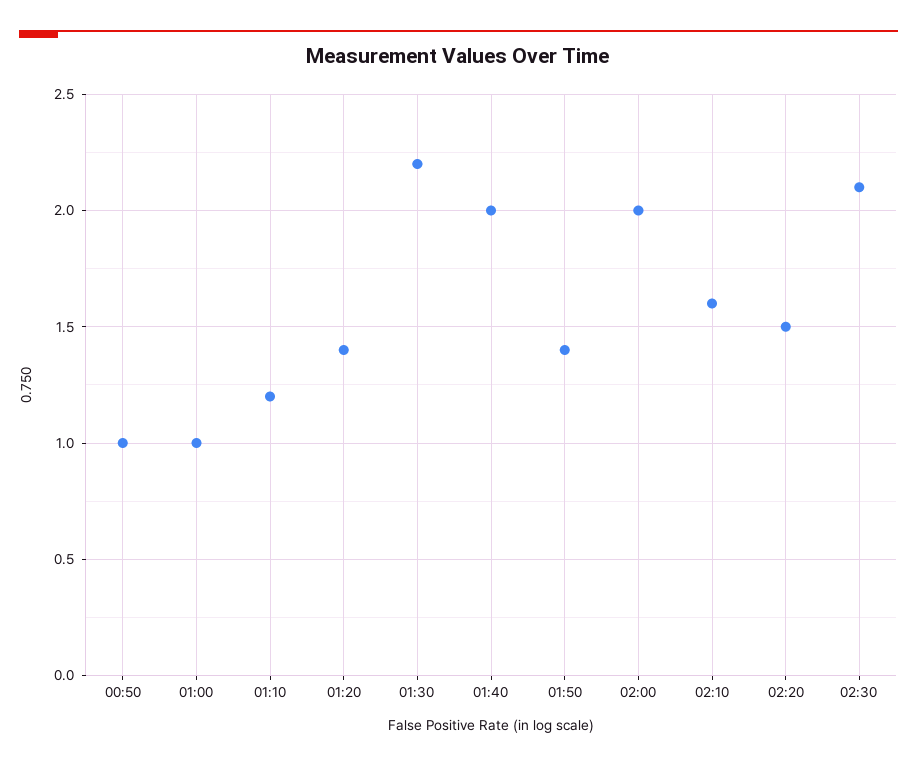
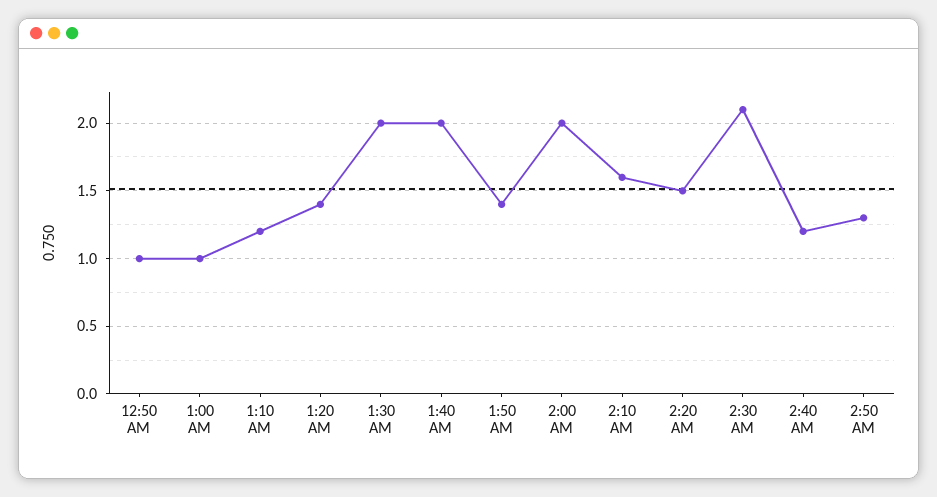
01:30: 2.2 -> 2
2:40 AM: none -> 1.2
2:50 AM: none -> 1.3

